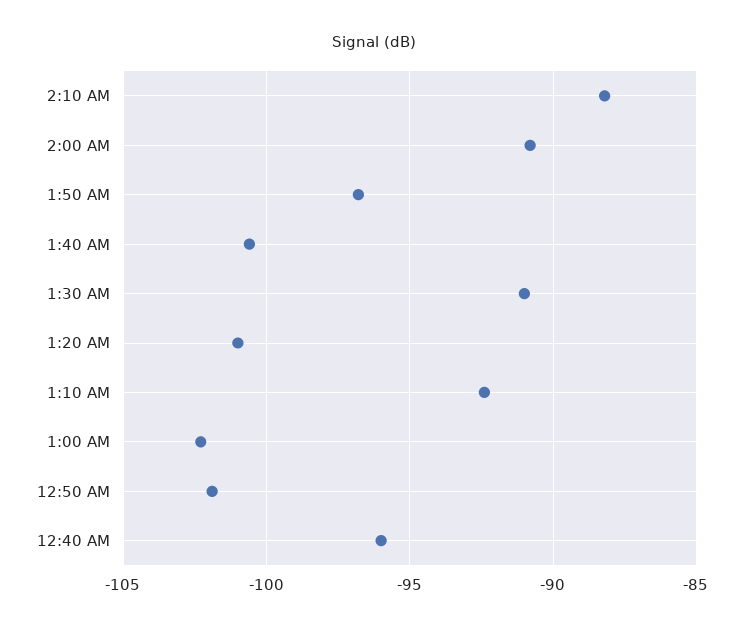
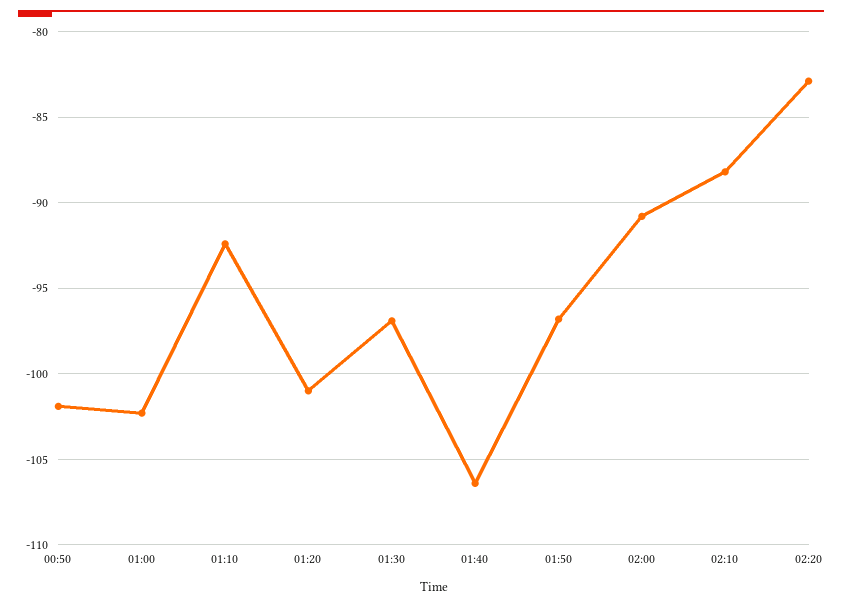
1:40 AM: -100.5 -> -106.5
1:30 AM: -91 -> -97
12:40 AM: -96 -> none
02:20: none -> -83

